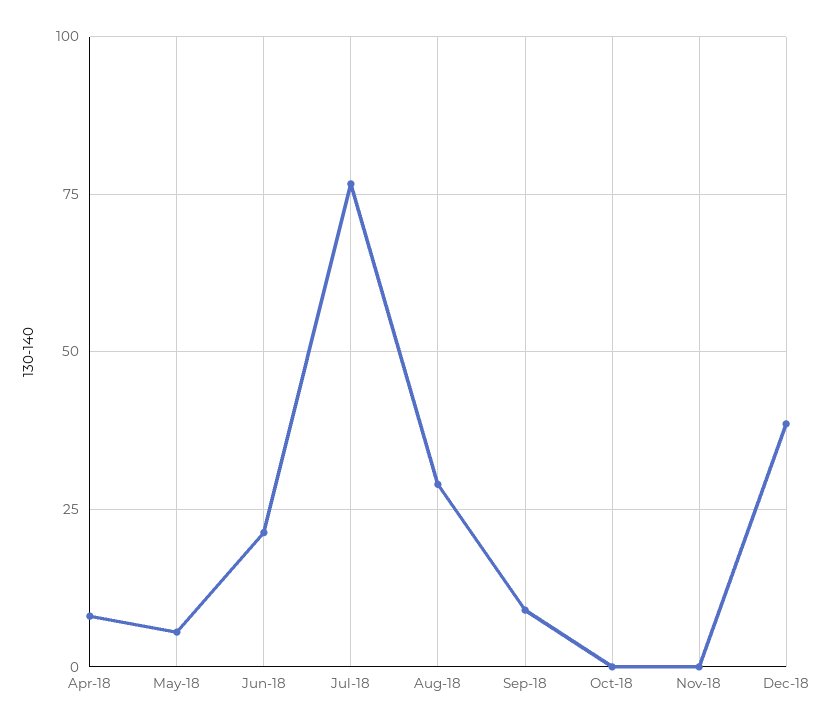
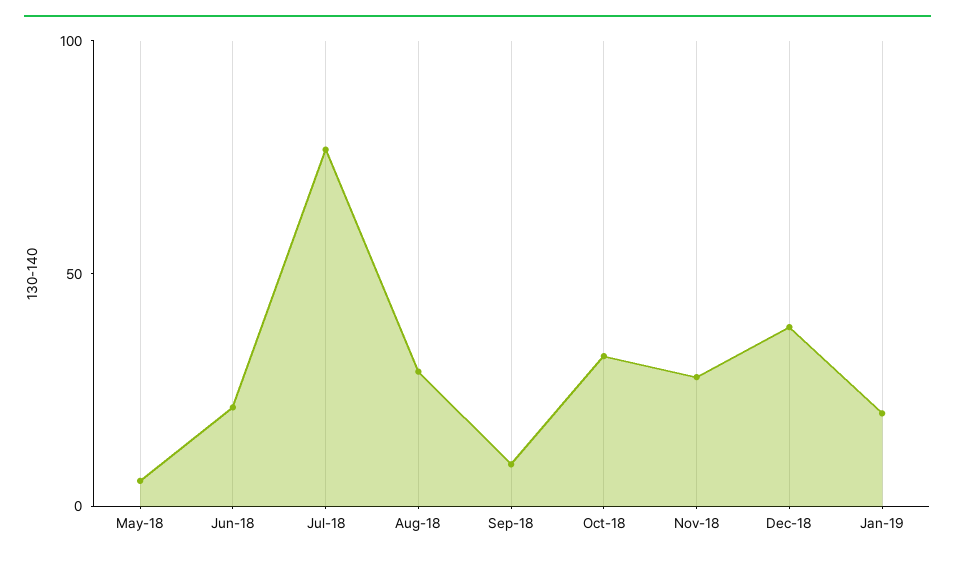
Apr-18: 7.5 -> none
Oct-18: 0 -> 30
Nov-18: 0 -> 30
Jan-19: none -> 20

